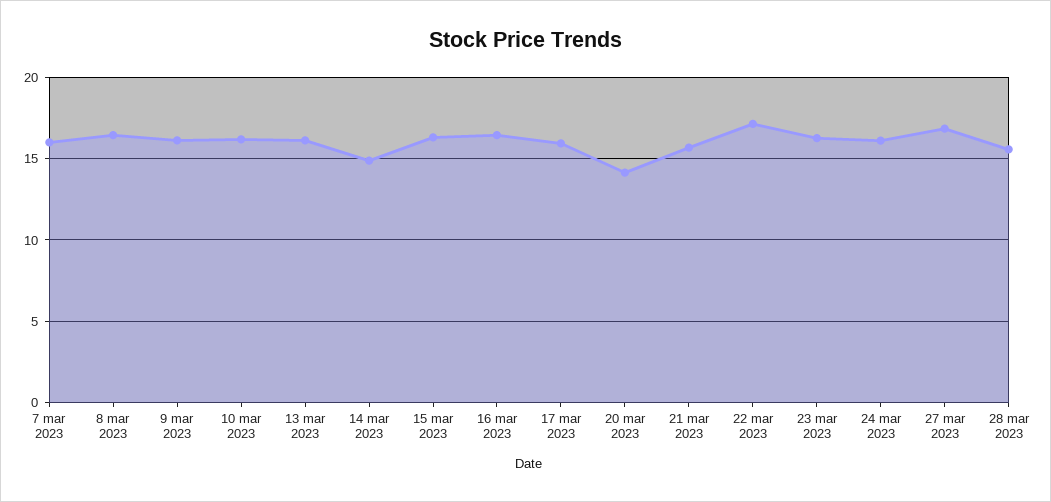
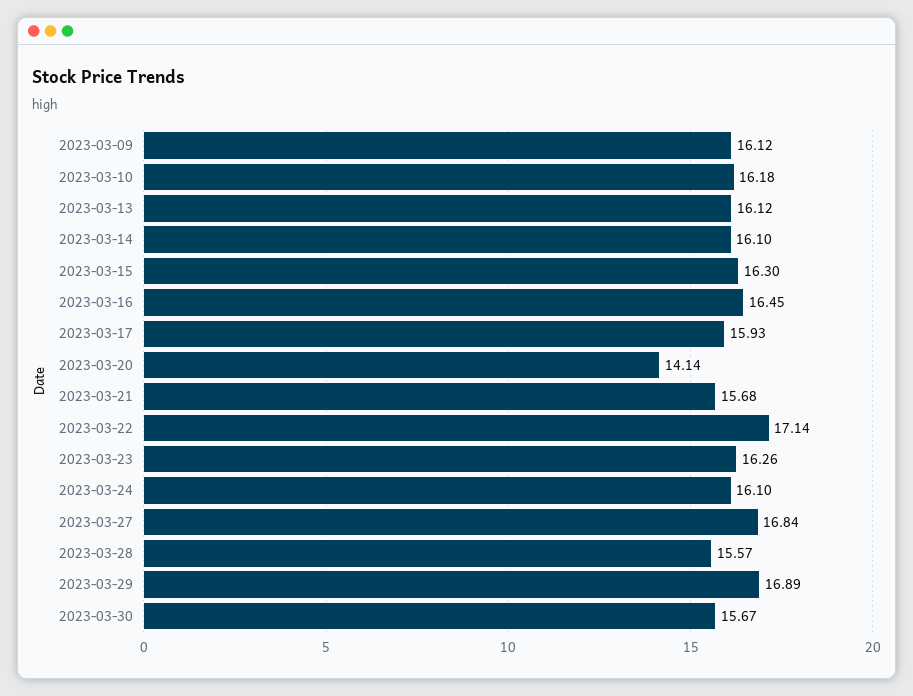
7 mar 2023: 16 -> none
8 mar 2023: 16.5 -> none
14 mar 2023: 15 -> 16.1
2023-03-29: none -> 16.89
2023-03-30: none -> 15.67

